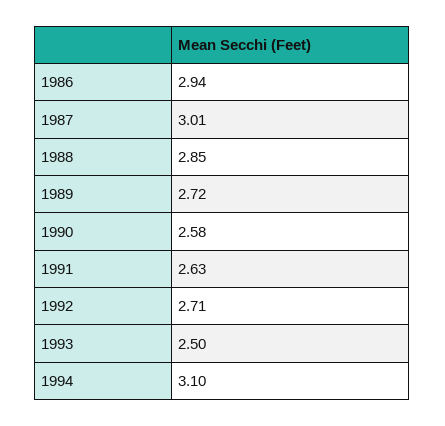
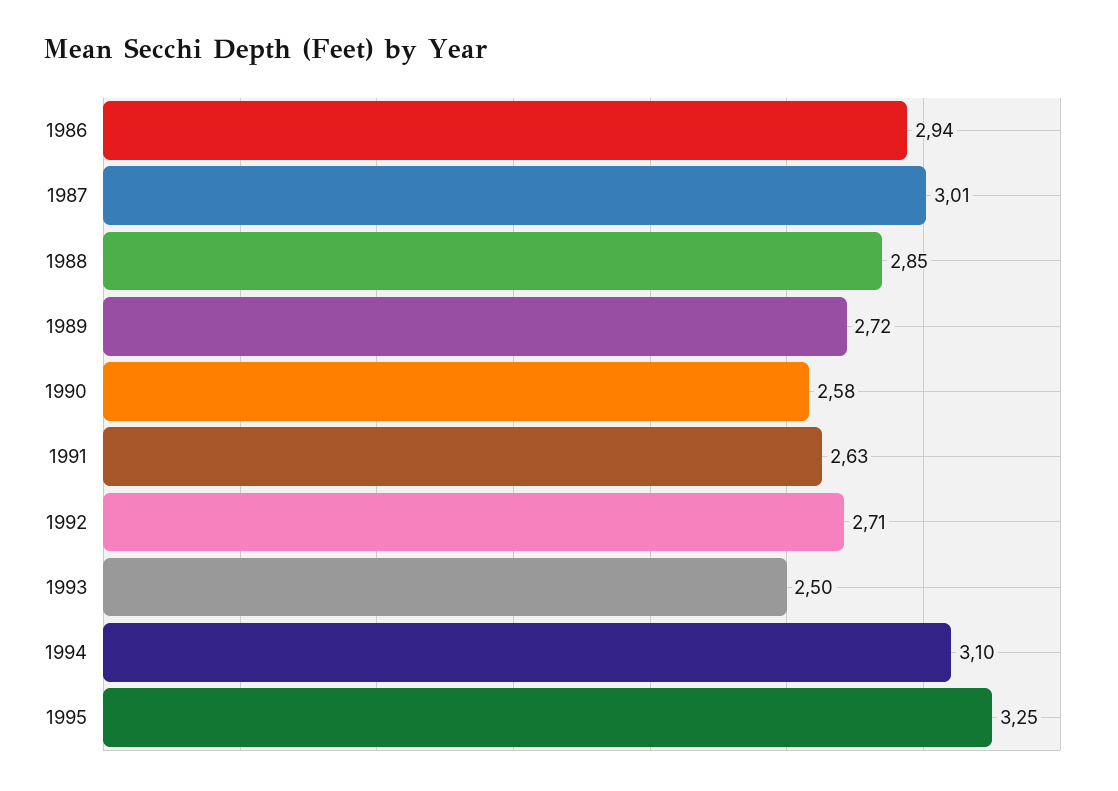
1995: none -> 3.25

